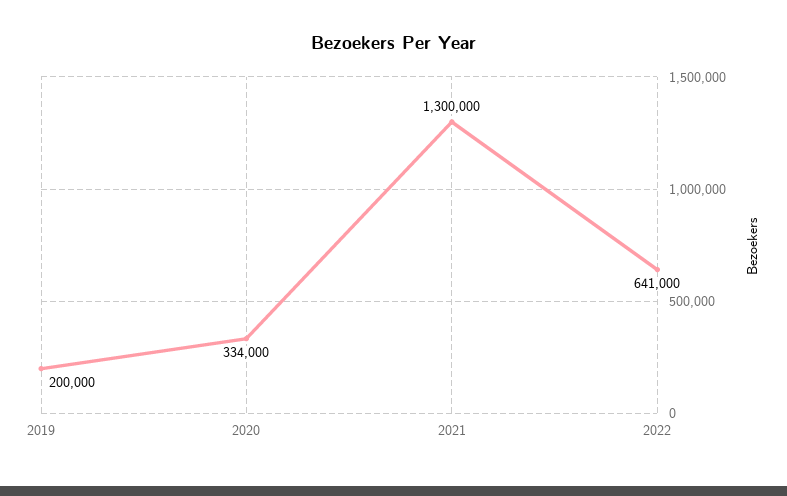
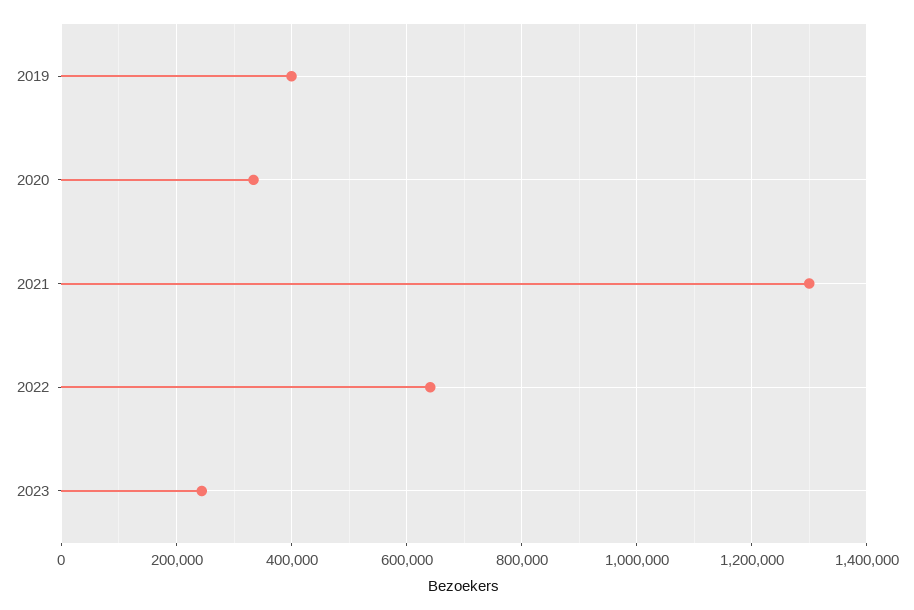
2019: 200000 -> 400000
2023: none -> 240000

